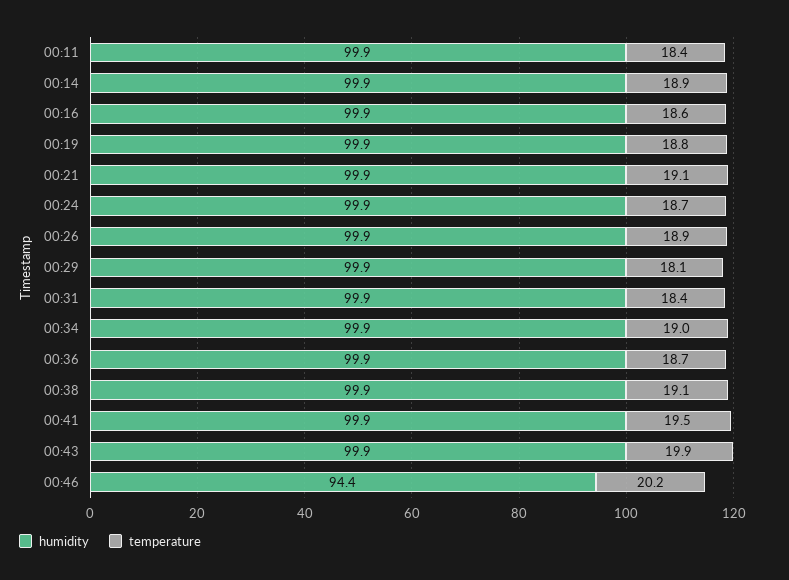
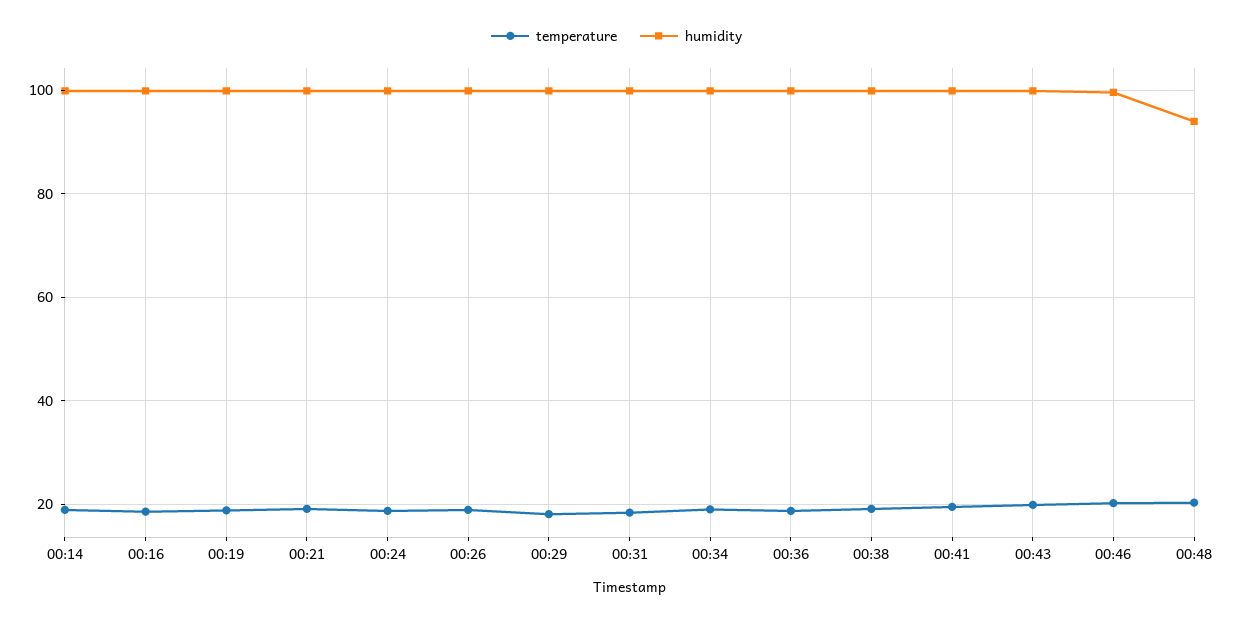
humidity, 00:11: 99.9 -> none
temperature, 00:11: 18.4 -> none
humidity, 00:46: 94.4 -> 100
temperature, 00:48: none -> 20
humidity, 00:48: none -> 94

